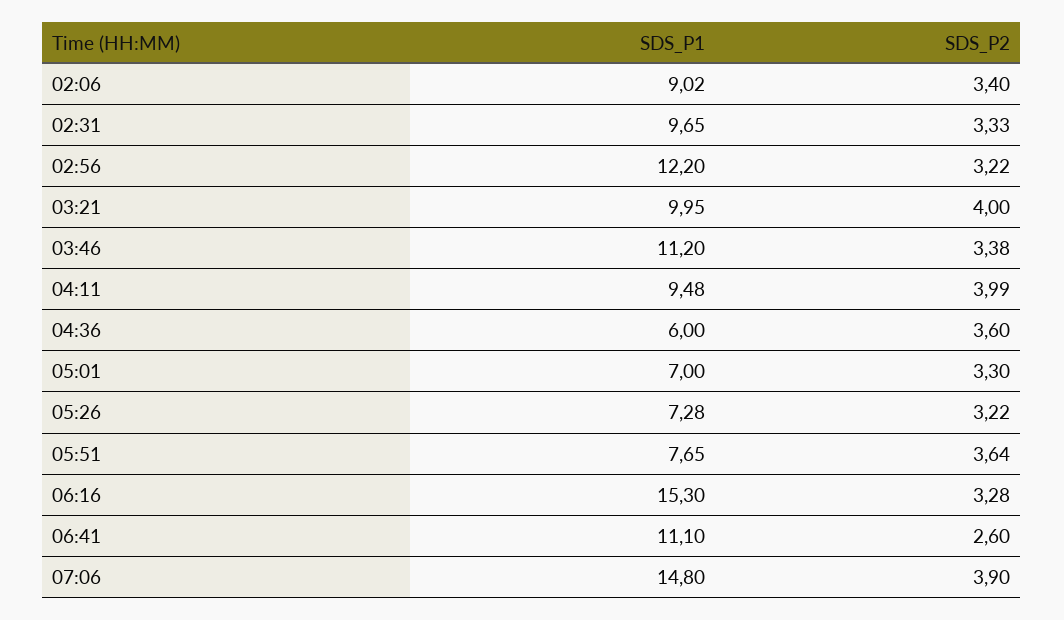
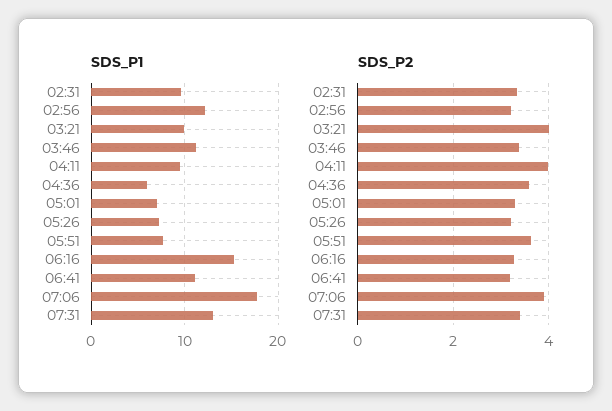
SDS_P1, 02:06: 9.02 -> none
SDS_P2, 02:06: 3.4 -> none
SDS_P2, 06:41: 2.6 -> 3.2
SDS_P1, 07:06: 14.8 -> 18
SDS_P1, 07:31: none -> 13
SDS_P2, 07:31: none -> 3.4

